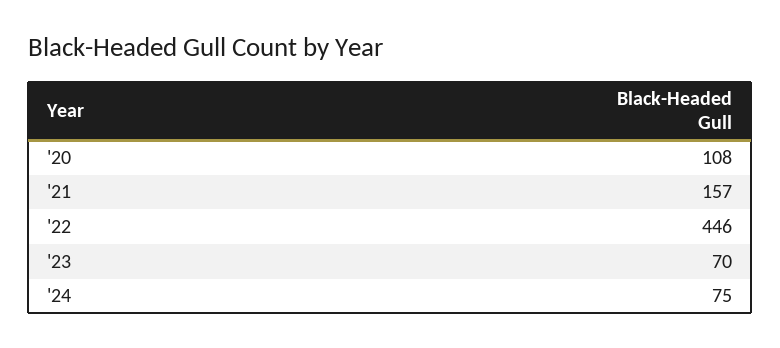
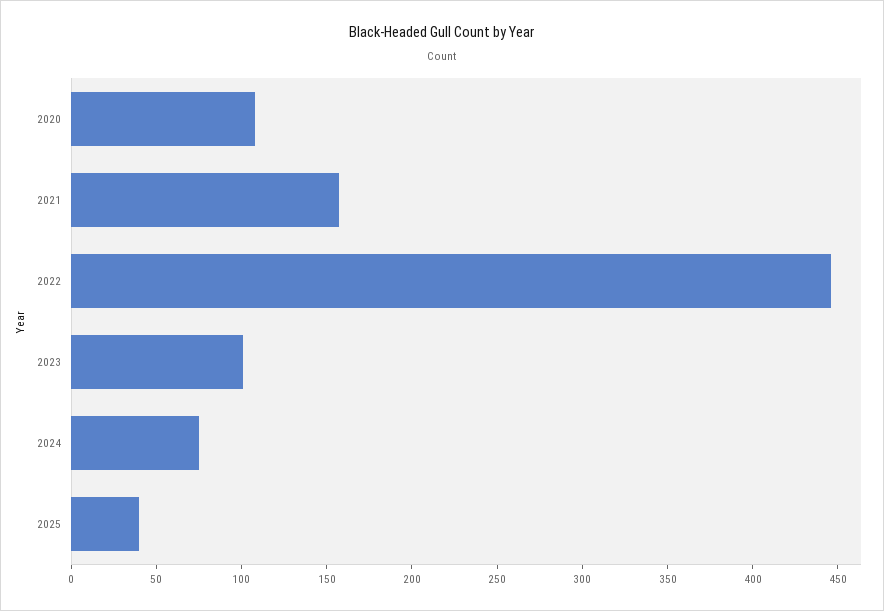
'23: 70 -> 100
2025: none -> 40

